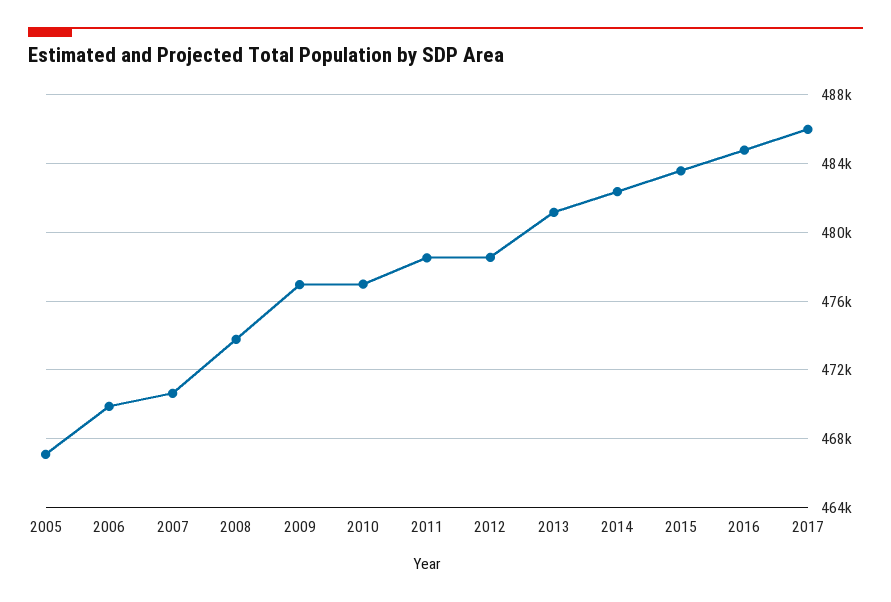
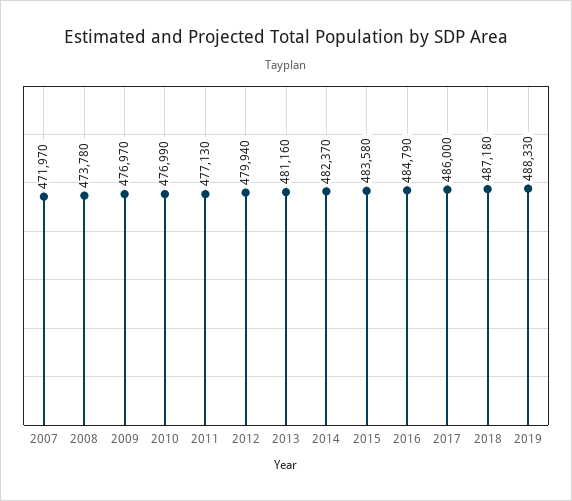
2005: 467000 -> none
2006: 470000 -> none
2007: 470500 -> 471970
2011: 478500 -> 477130
2012: 478500 -> 479940
2018: none -> 487180
2019: none -> 488330

